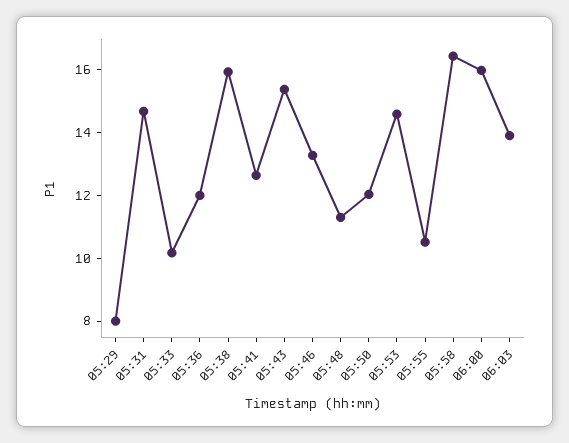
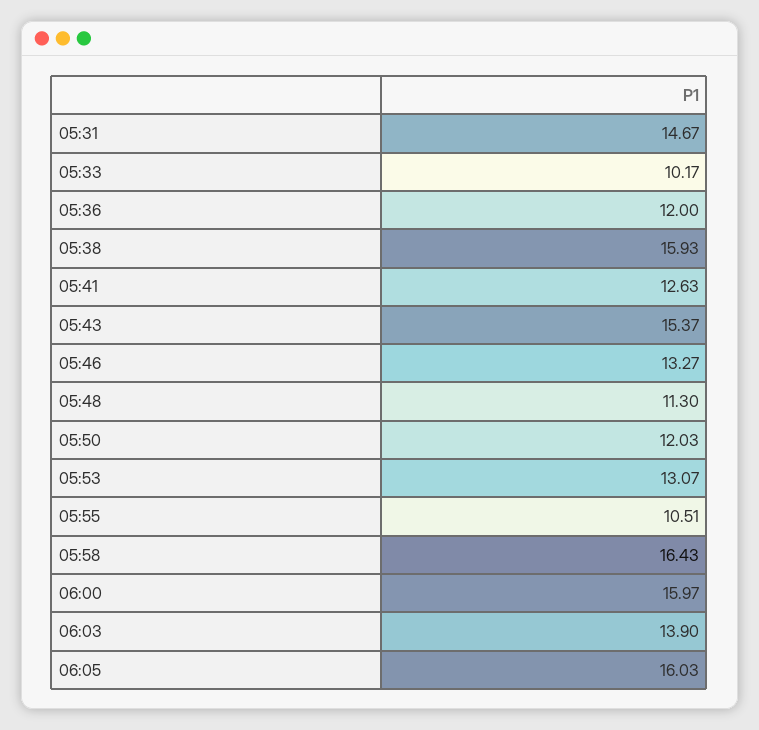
05:29: 8 -> none
05:53: 14.5 -> 13.07
06:05: none -> 16.03

